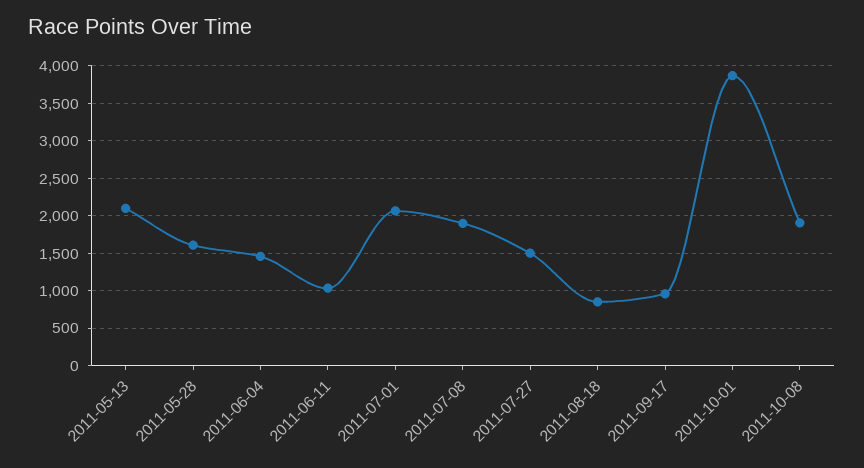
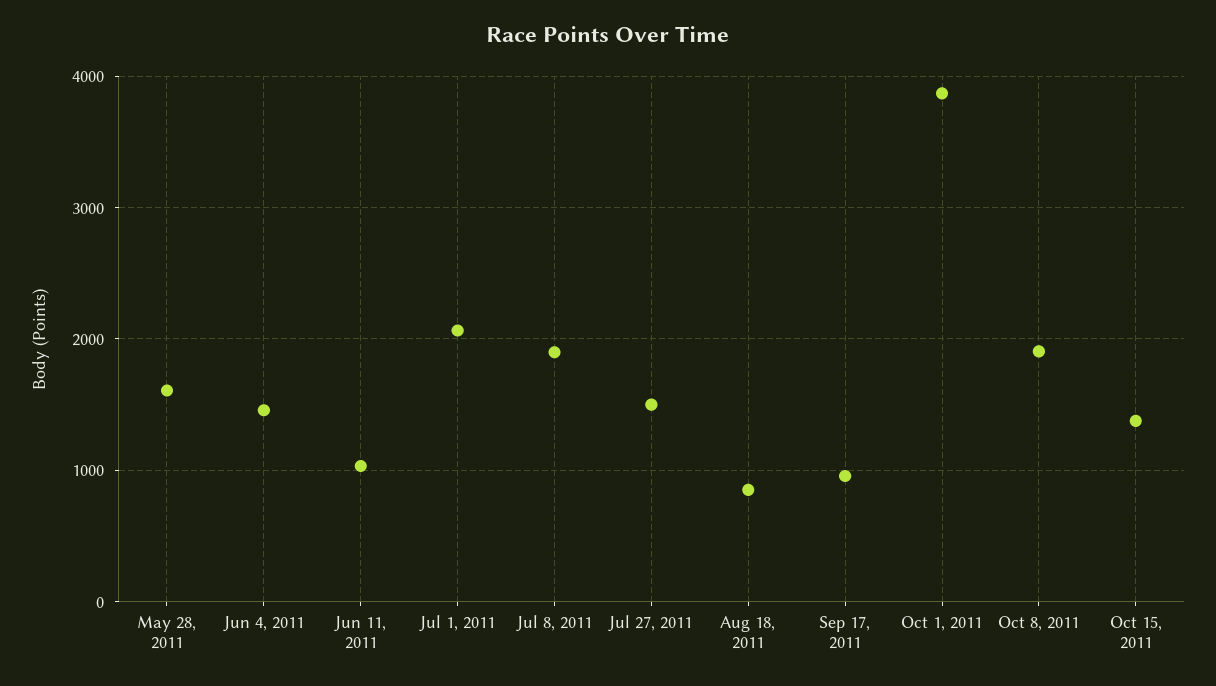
2011-05-13: 2100 -> none
Oct 15, 2011: none -> 1400

